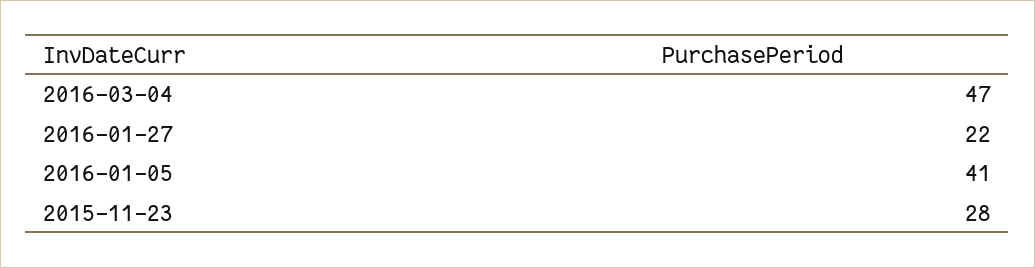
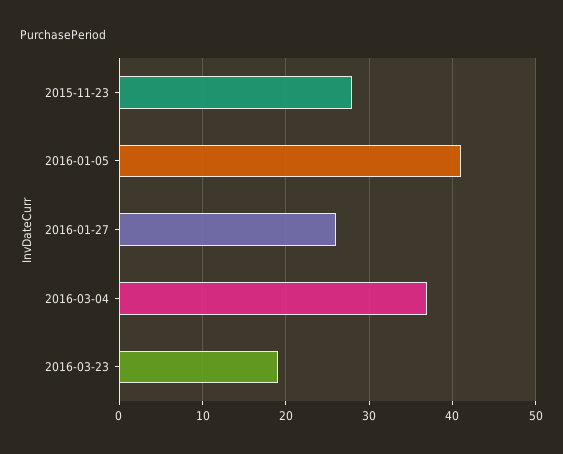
2016-03-04: 47 -> 37
2016-01-27: 22 -> 26
2016-03-23: none -> 19

